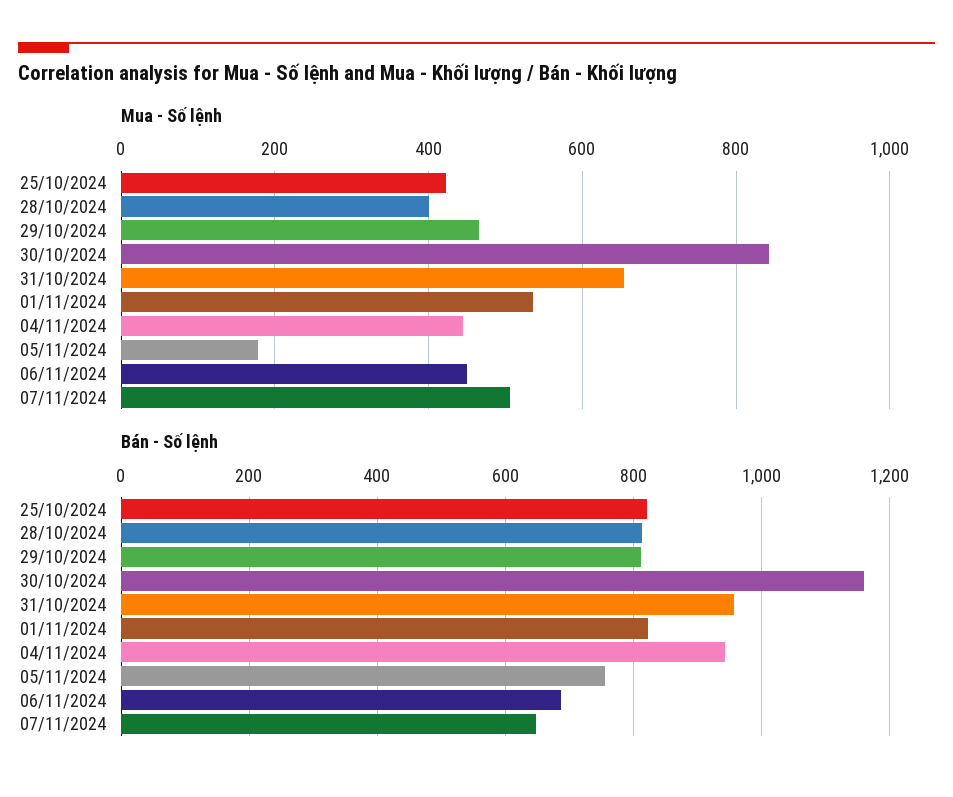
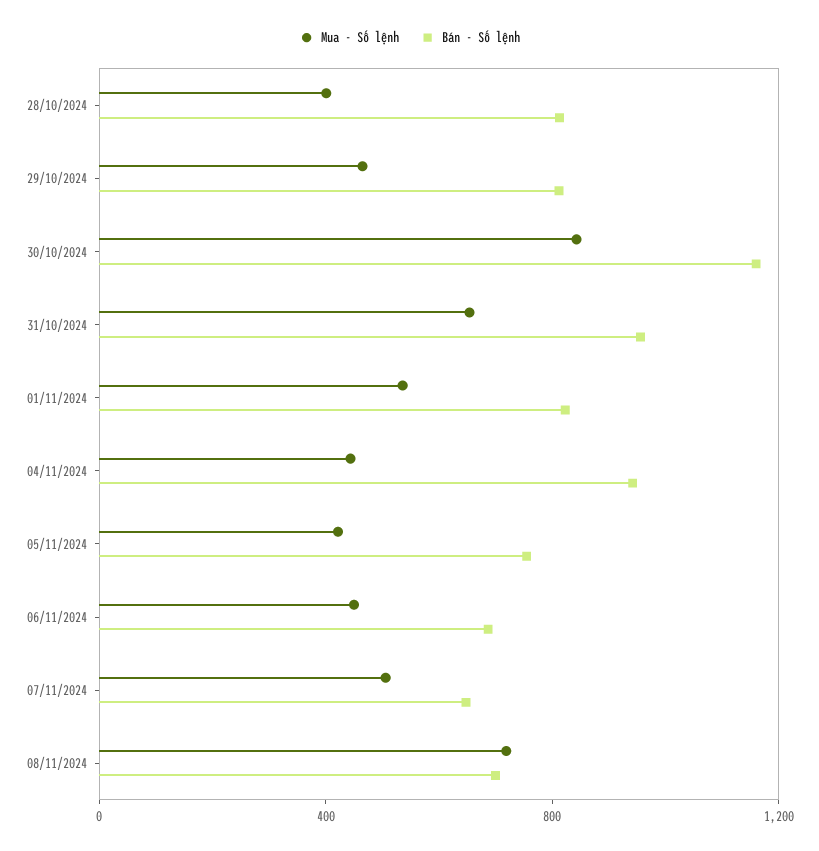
Mua - Số lệnh, 25/10/2024: 420 -> none
Mua - Số lệnh, 05/11/2024: 180 -> 400
Bán - Số lệnh, 25/10/2024: 820 -> none
Mua - Số lệnh, 08/11/2024: none -> 700
Bán - Số lệnh, 08/11/2024: none -> 700

